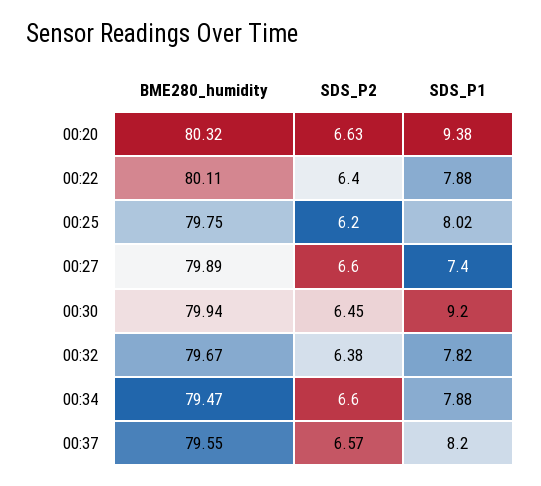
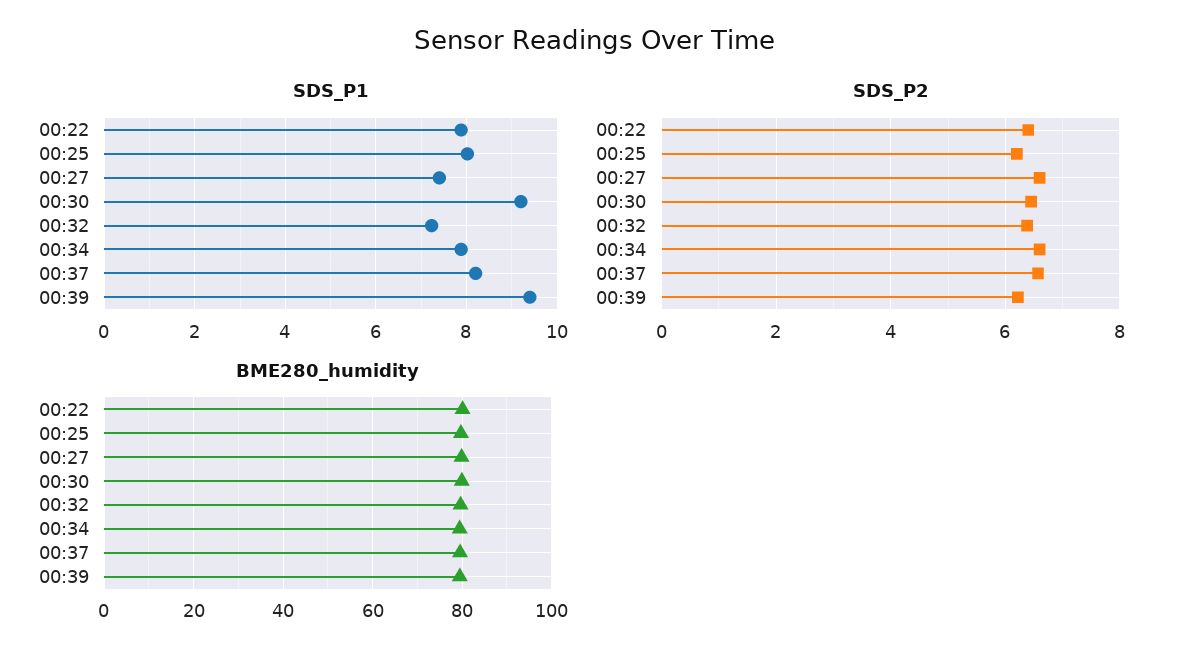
BME280_humidity, 00:20: 80.32 -> none
SDS_P2, 00:20: 6.63 -> none
SDS_P1, 00:20: 9.38 -> none
SDS_P1, 00:32: 7.82 -> 7.2
SDS_P1, 00:39: none -> 9.4
SDS_P2, 00:39: none -> 6.2
BME280_humidity, 00:39: none -> 80

